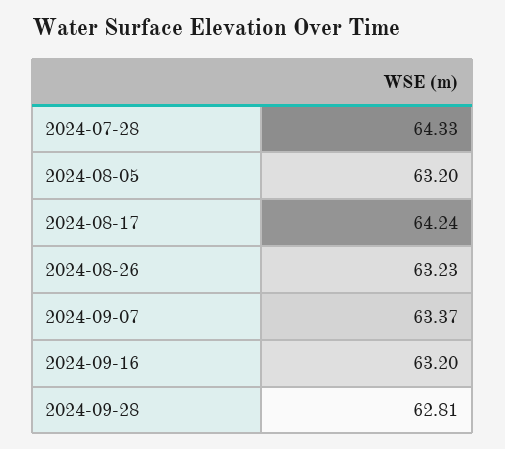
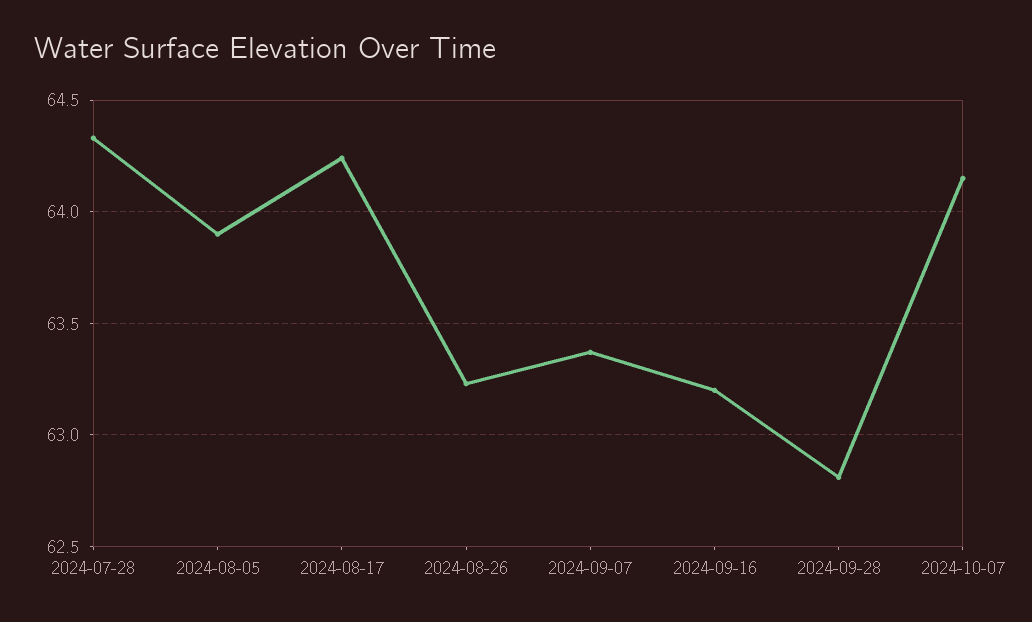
2024-08-05: 63.2 -> 63.9
2024-10-07: none -> 64.15

